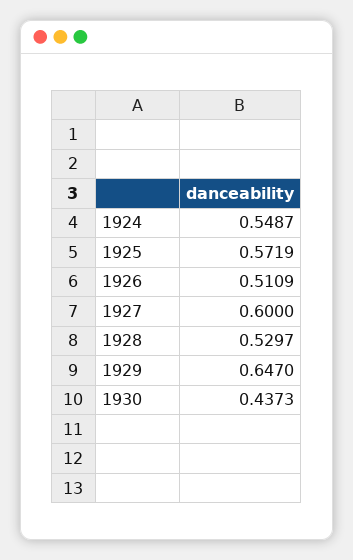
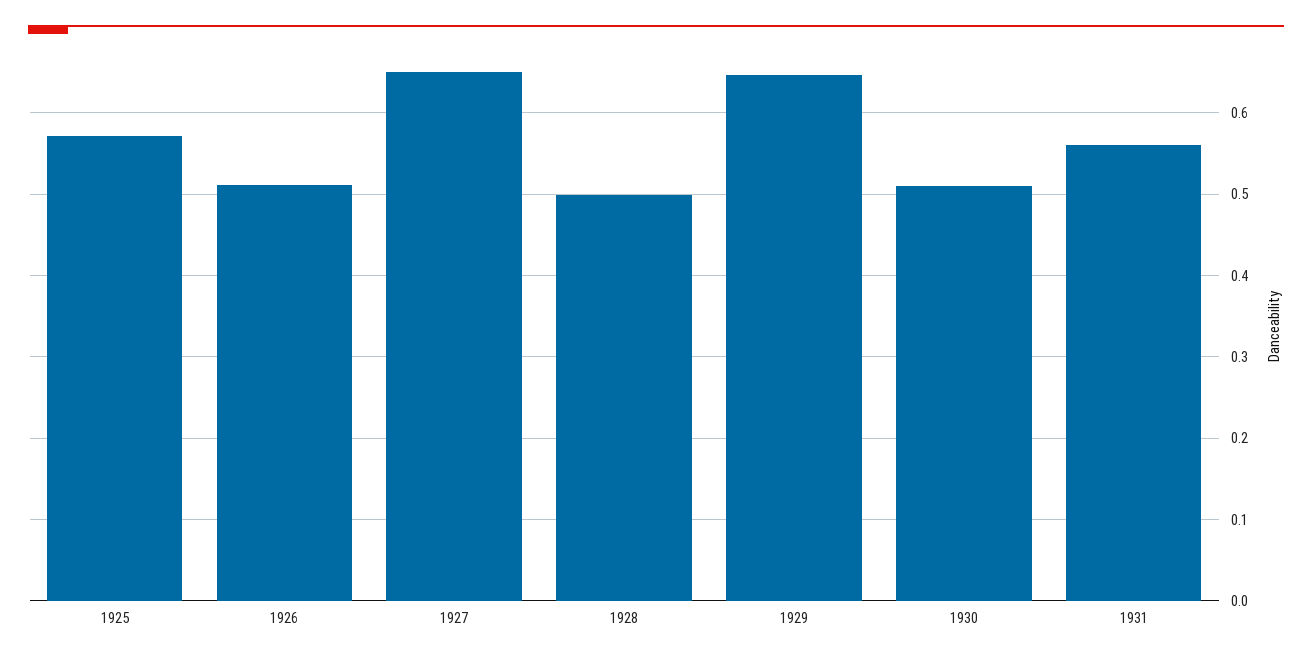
1924: 0.5487 -> none
1927: 0.6 -> 0.65
1928: 0.5297 -> 0.5
1930: 0.4373 -> 0.51
1931: none -> 0.56

